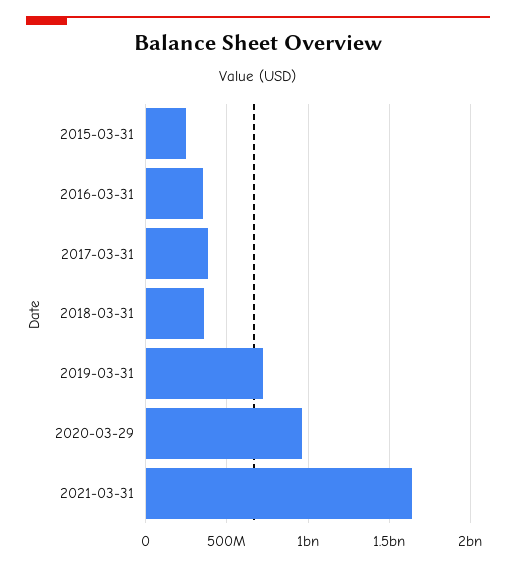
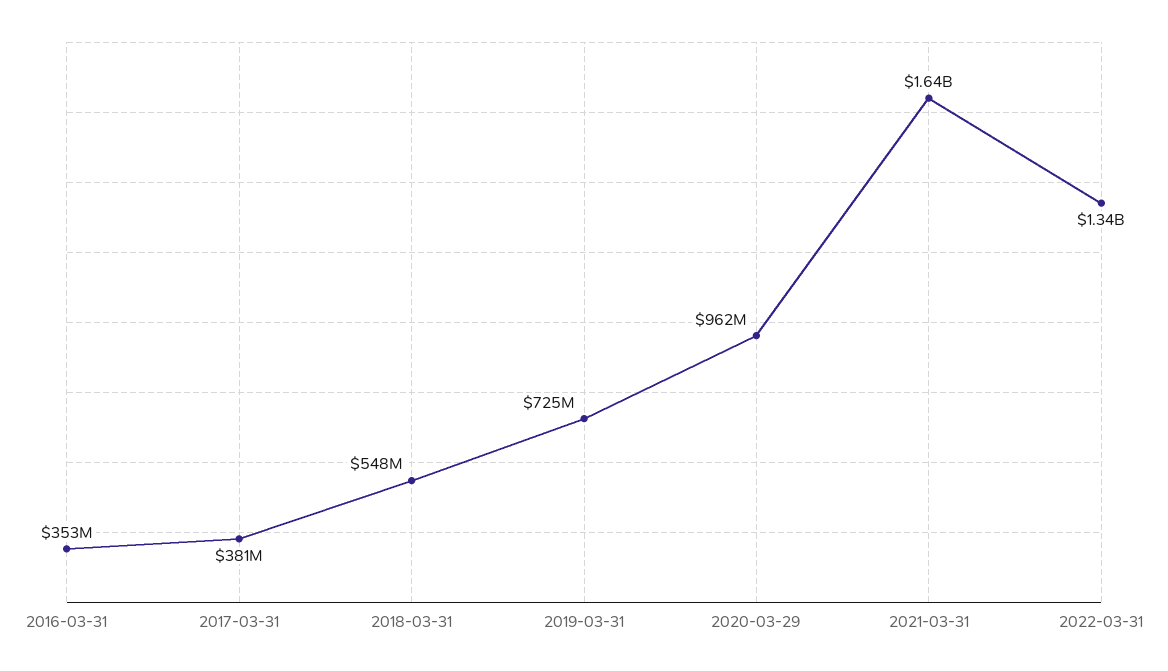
2015-03-31: 250000000 -> none
2018-03-31: 350000000 -> 548000000
2022-03-31: none -> 1340000000

